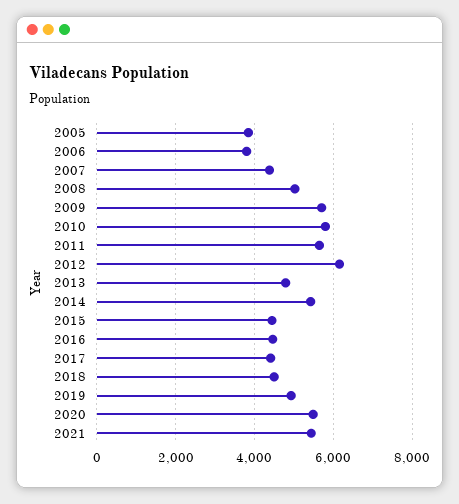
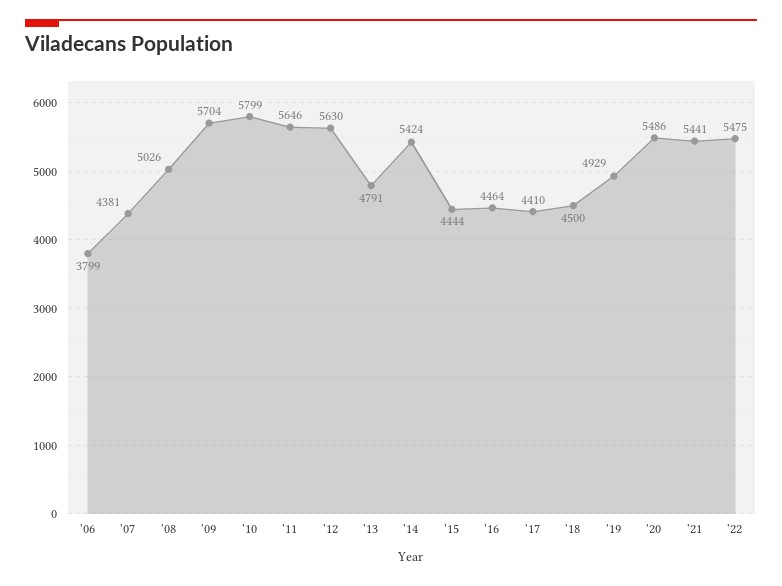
2005: 3800 -> none
2012: 6200 -> 5630
'22: none -> 5475

